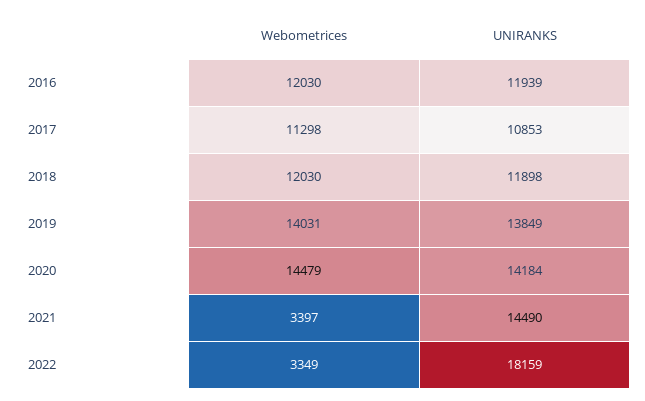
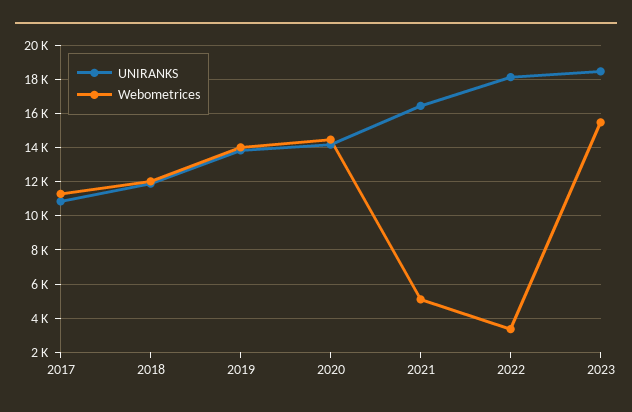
Webometrices, 2016: 12030 -> none
UNIRANKS, 2016: 11939 -> none
Webometrices, 2021: 3397 -> 5000
UNIRANKS, 2021: 14490 -> 16500
UNIRANKS, 2023: none -> 18500
Webometrices, 2023: none -> 15500

